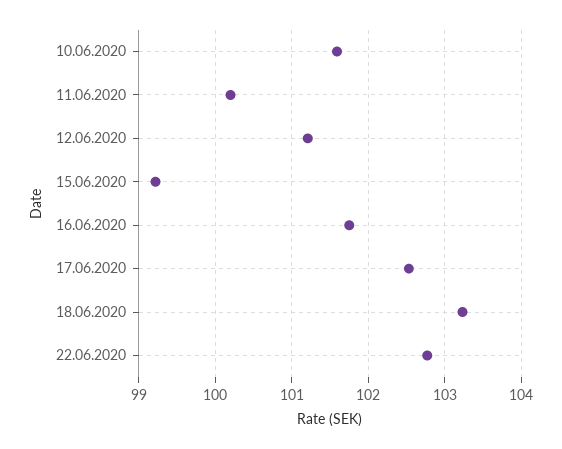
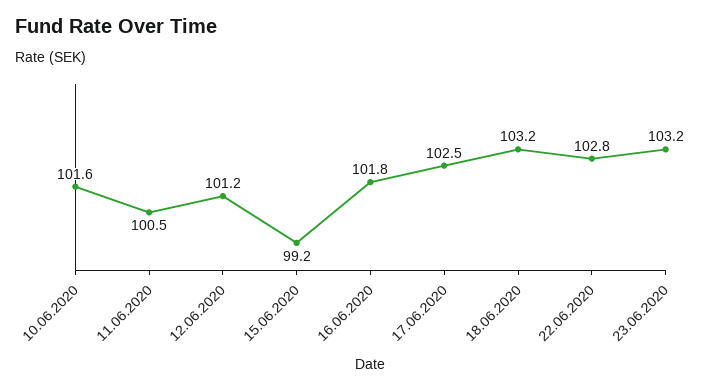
11.06.2020: 100.2 -> 100.5
23.06.2020: none -> 103.2

